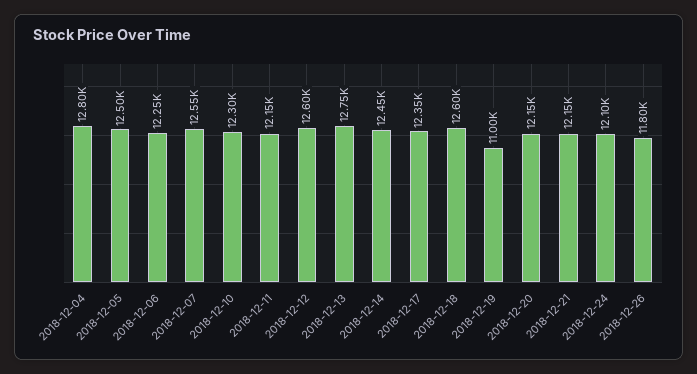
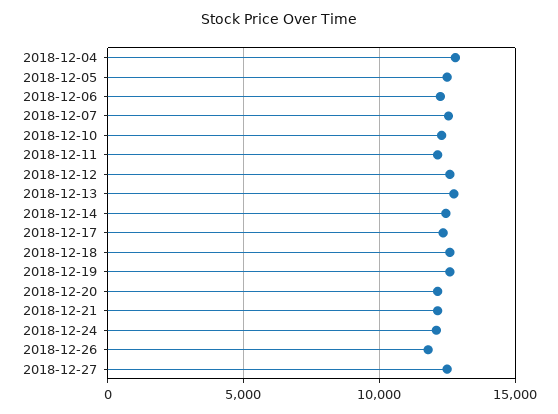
2018-12-19: 11000 -> 12500
2018-12-27: none -> 12500

